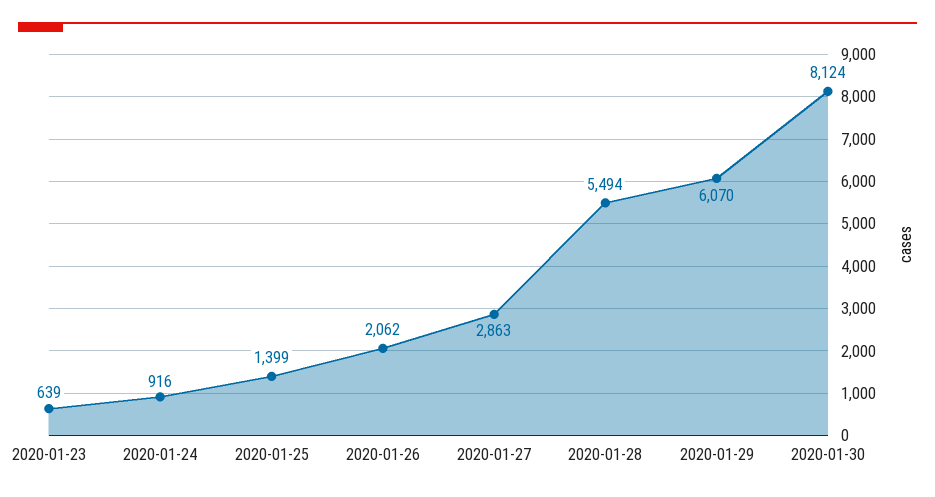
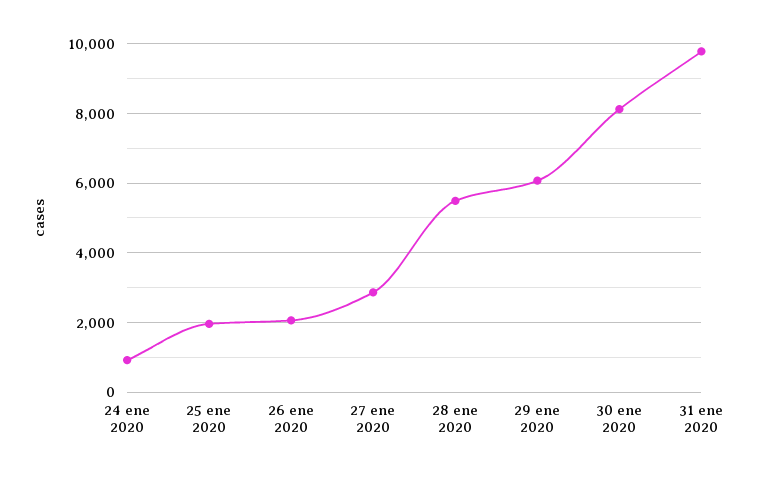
2020-01-23: 639 -> none
2020-01-25: 1399 -> 2000
31 ene 2020: none -> 9800

